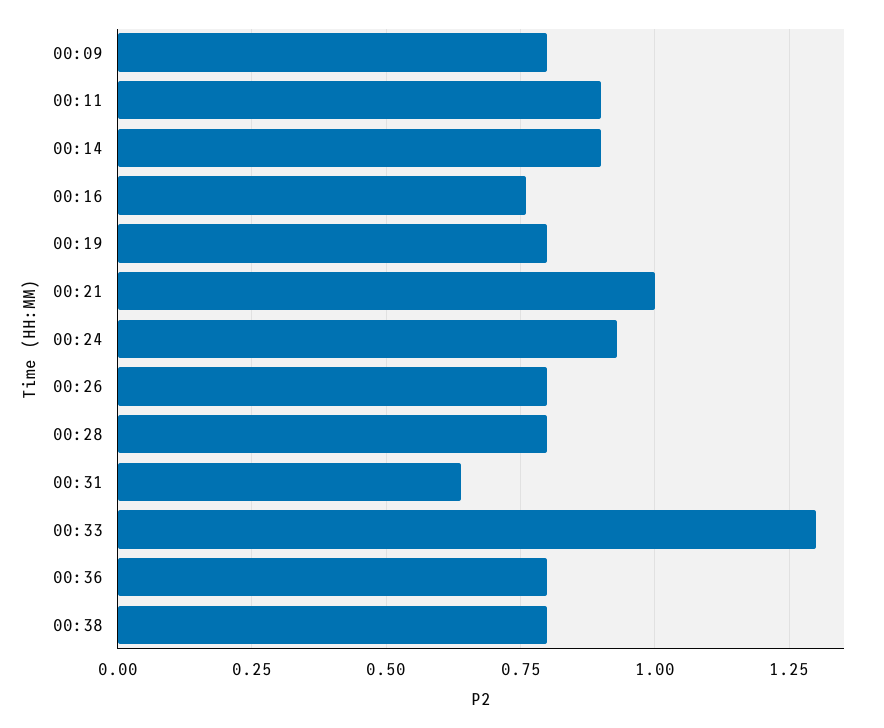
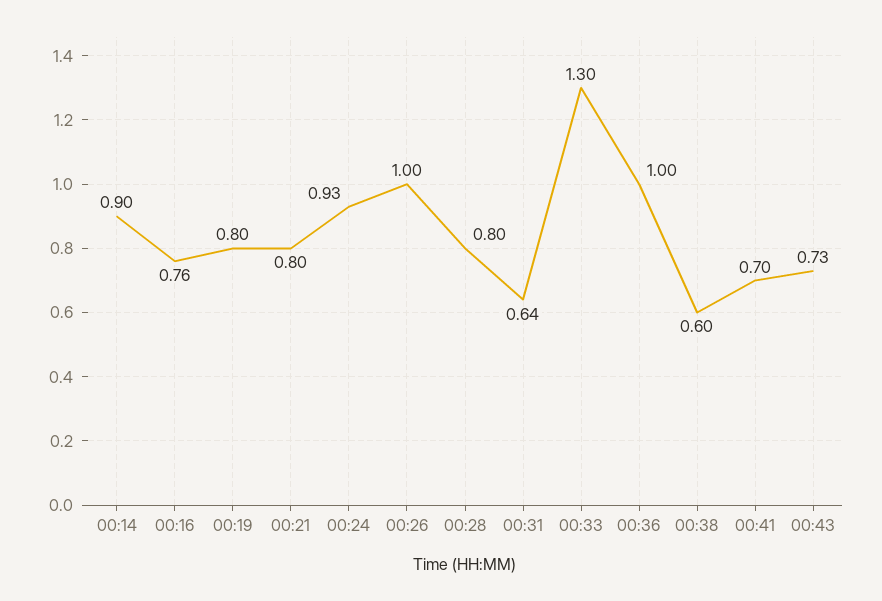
00:09: 0.8 -> none
00:11: 0.9 -> none
00:21: 1 -> 0.8
00:26: 0.8 -> 1
00:36: 0.8 -> 1
00:38: 0.8 -> 0.6
00:41: none -> 0.7
00:43: none -> 0.73

